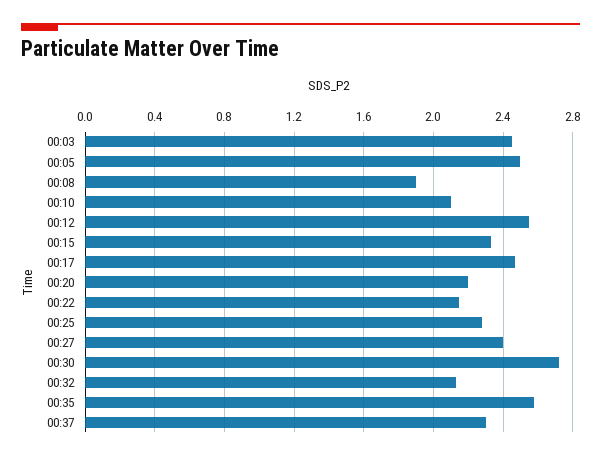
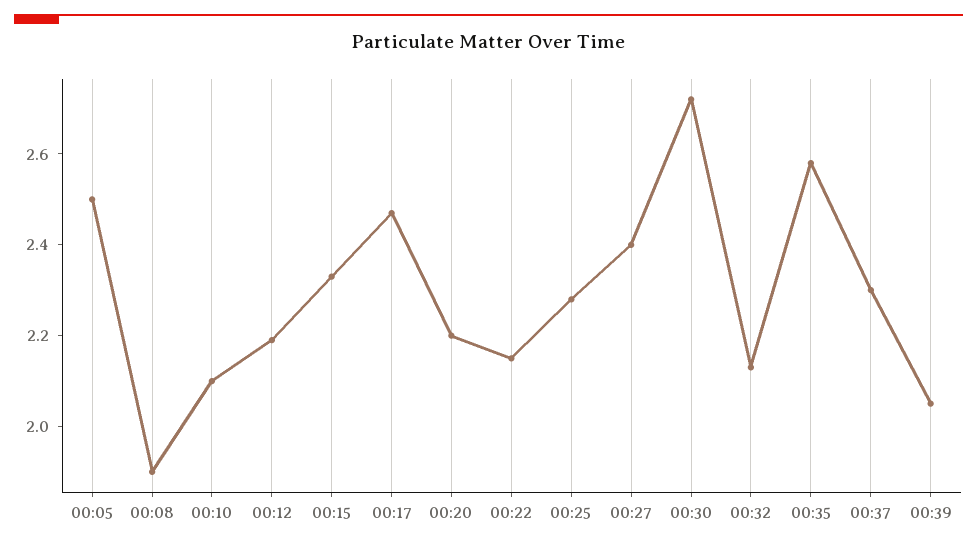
00:03: 2.45 -> none
00:12: 2.55 -> 2.2
00:39: none -> 2.05

